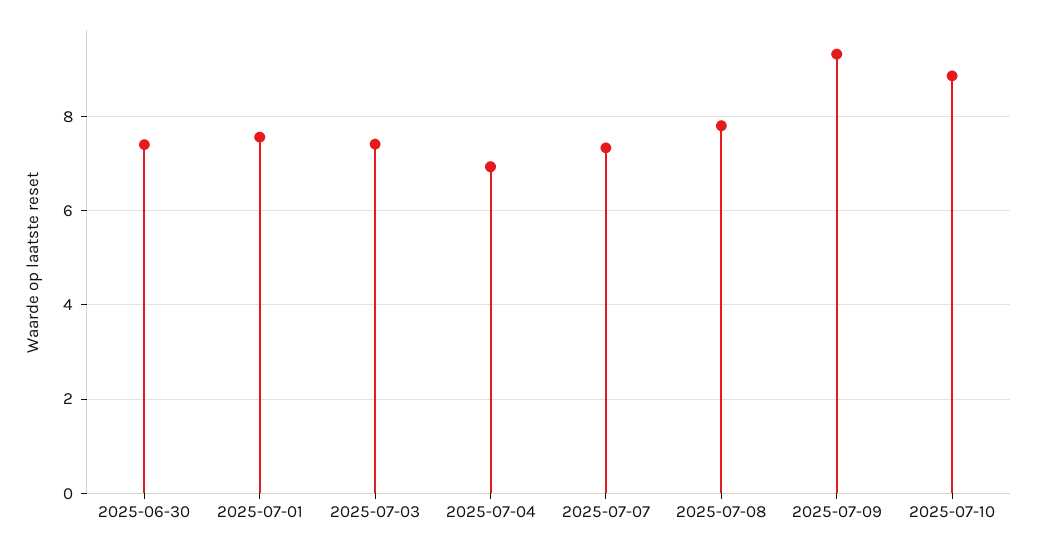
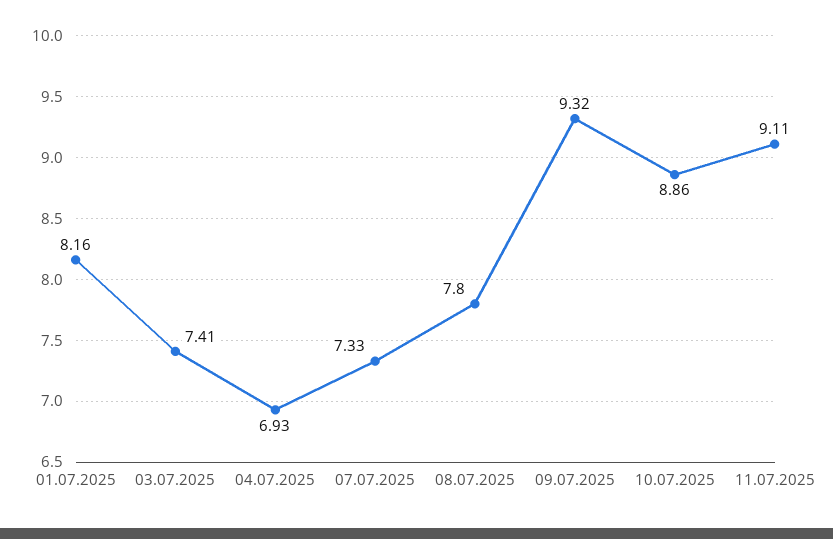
2025-06-30: 7.4 -> none
2025-07-01: 7.6 -> 8.16
11.07.2025: none -> 9.11

